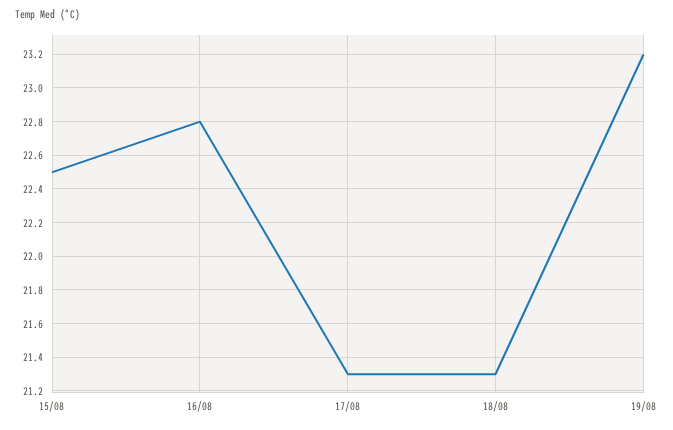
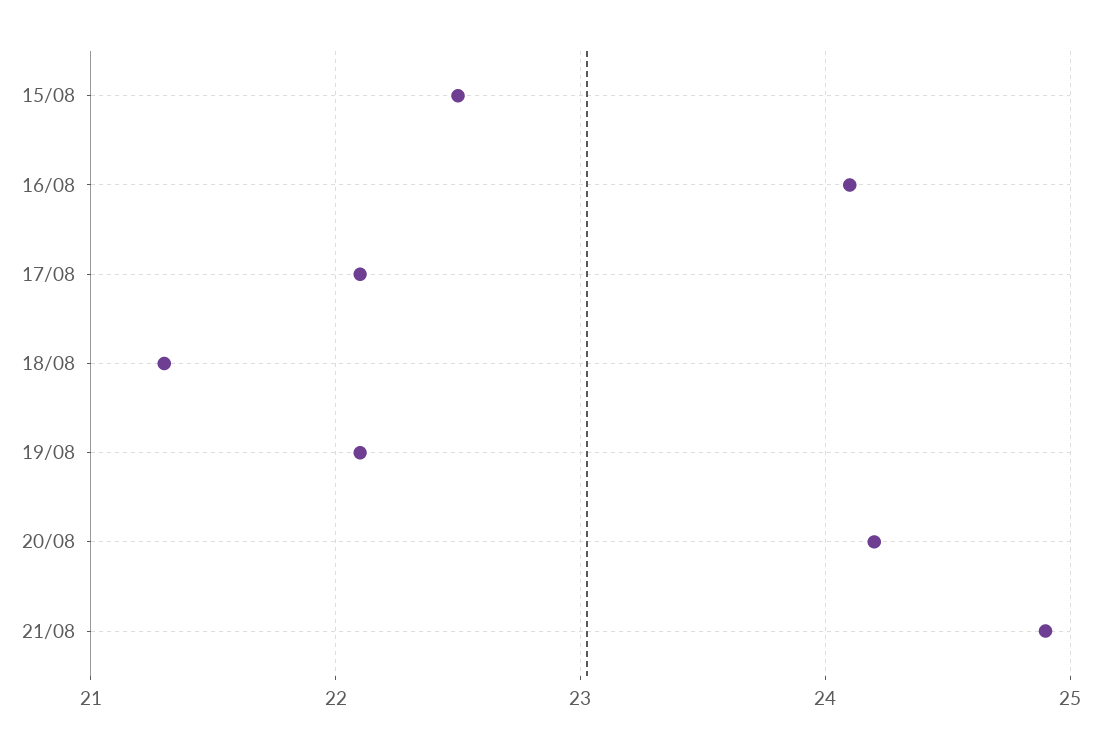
16/08: 22.8 -> 24.1
17/08: 21.3 -> 22.1
19/08: 23.2 -> 22.1
20/08: none -> 24.2
21/08: none -> 24.9

